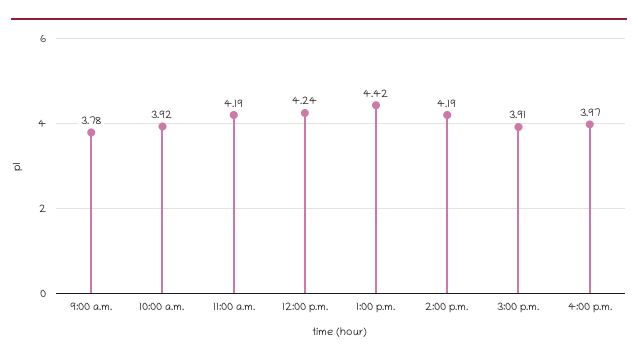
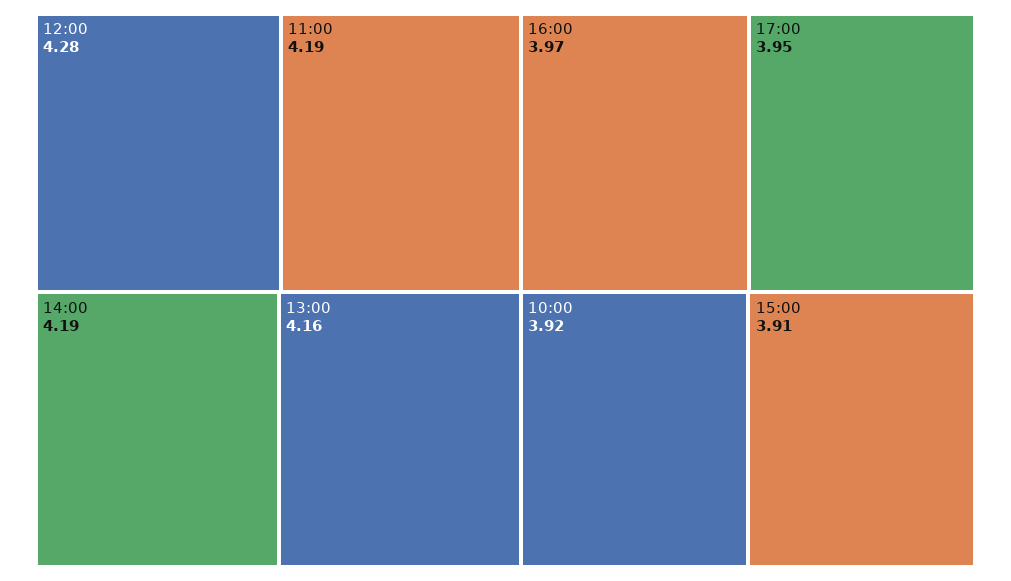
9:00 a.m.: 3.78 -> none
12:00 p.m.: 4.24 -> 4.28
1:00 p.m.: 4.42 -> 4.16
17:00: none -> 3.95

